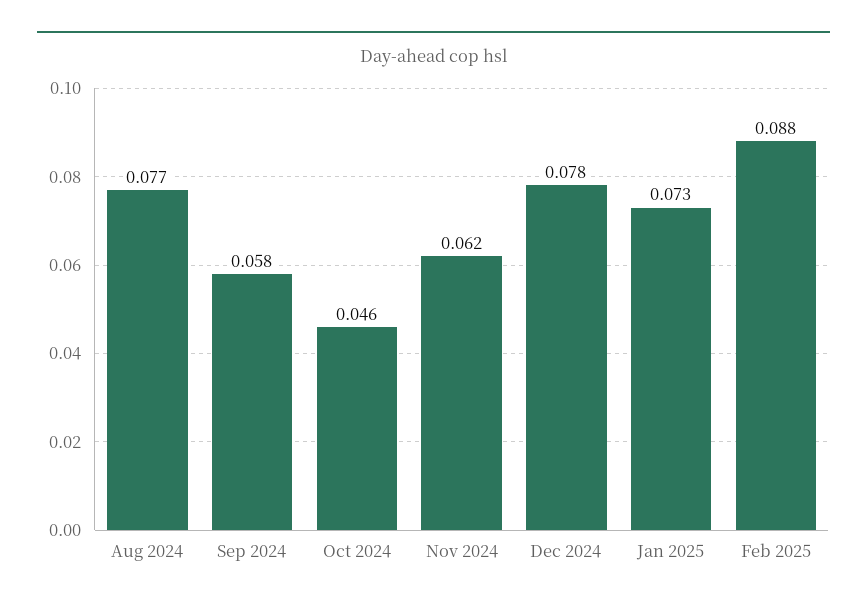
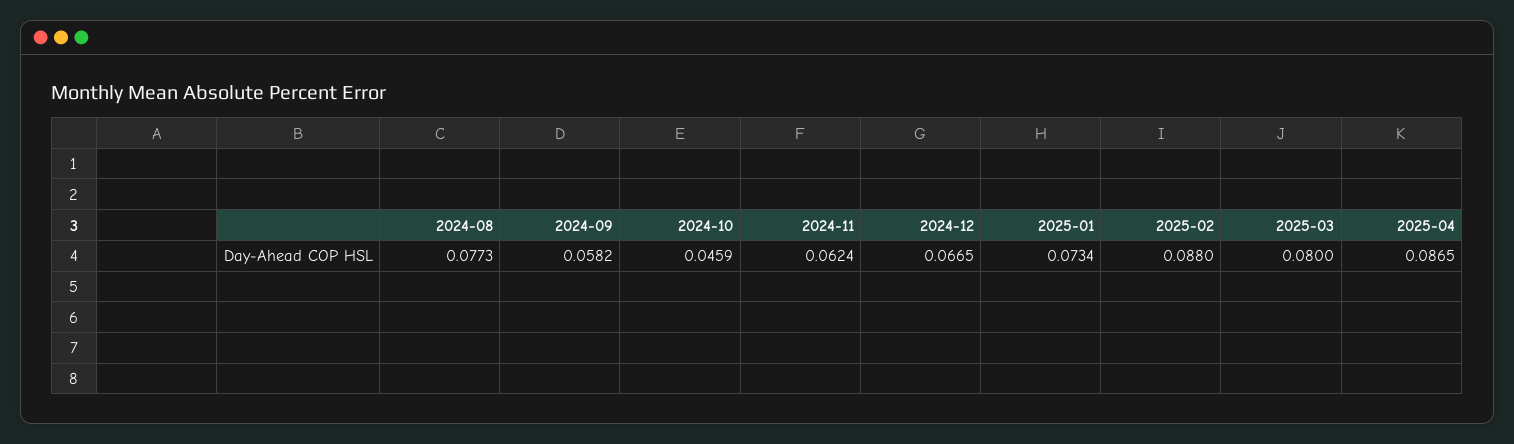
Dec 2024: 0.078 -> 0.0665
2025-03: none -> 0.08
2025-04: none -> 0.0865

